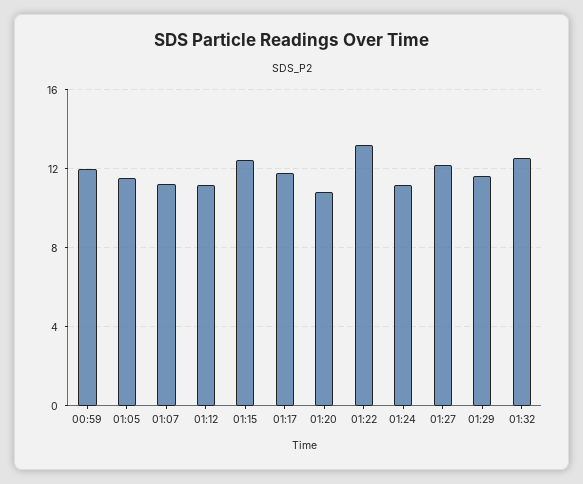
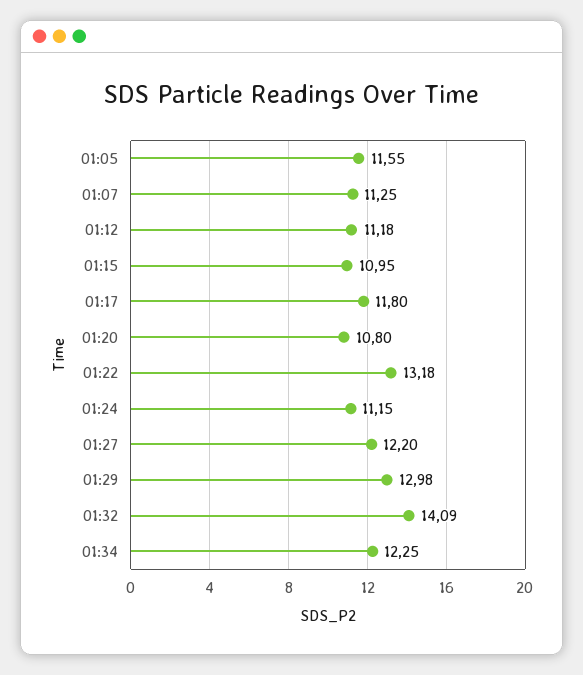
00:59: 12 -> none
01:15: 12.5 -> 10.95
01:29: 11.5 -> 12.98
01:32: 12.5 -> 14.09
01:34: none -> 12.25

